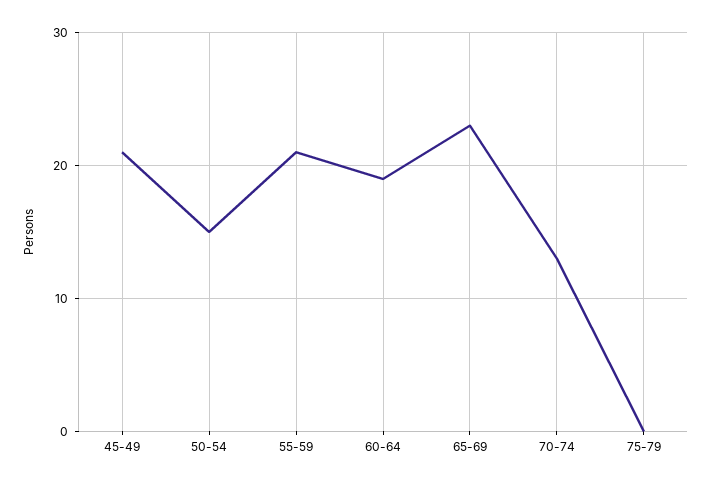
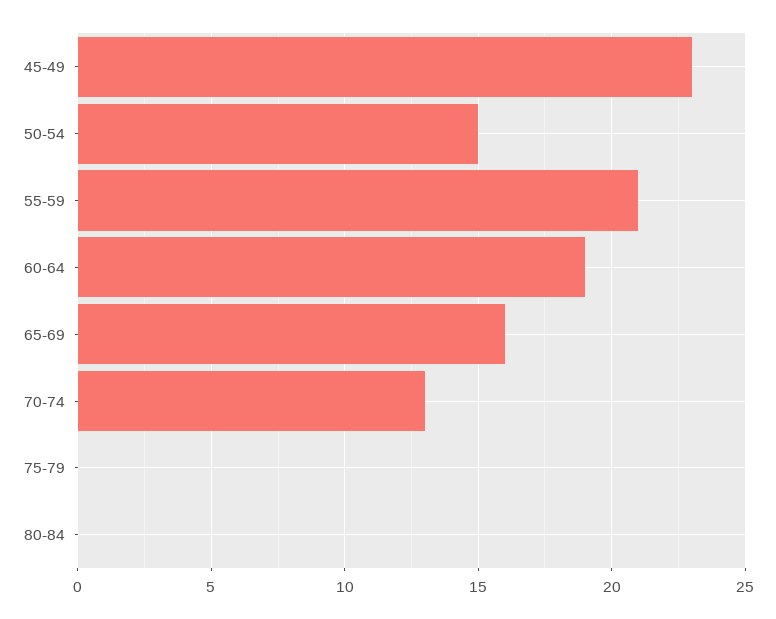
45-49: 21 -> 23
65-69: 23 -> 16
80-84: none -> 0

